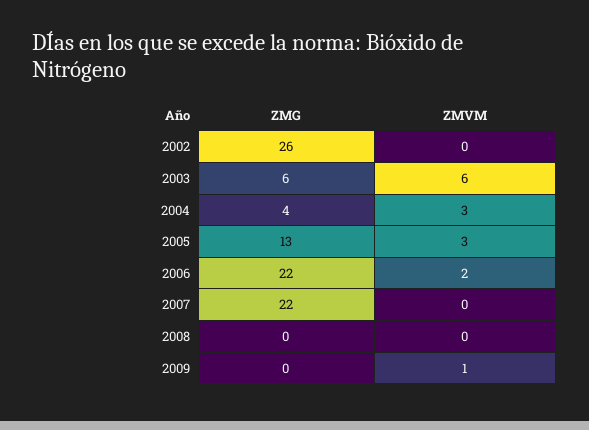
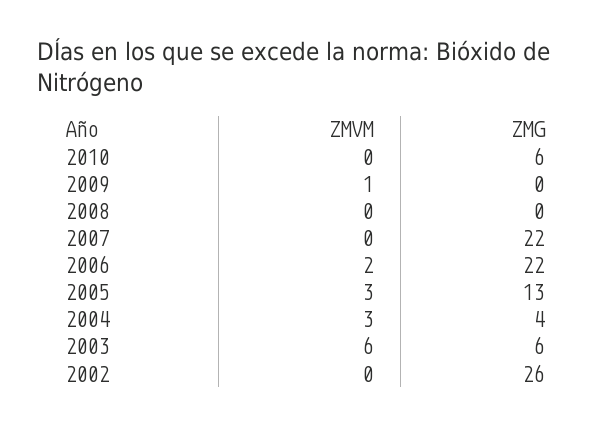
ZMVM, 2010: none -> 0
ZMG, 2010: none -> 6

